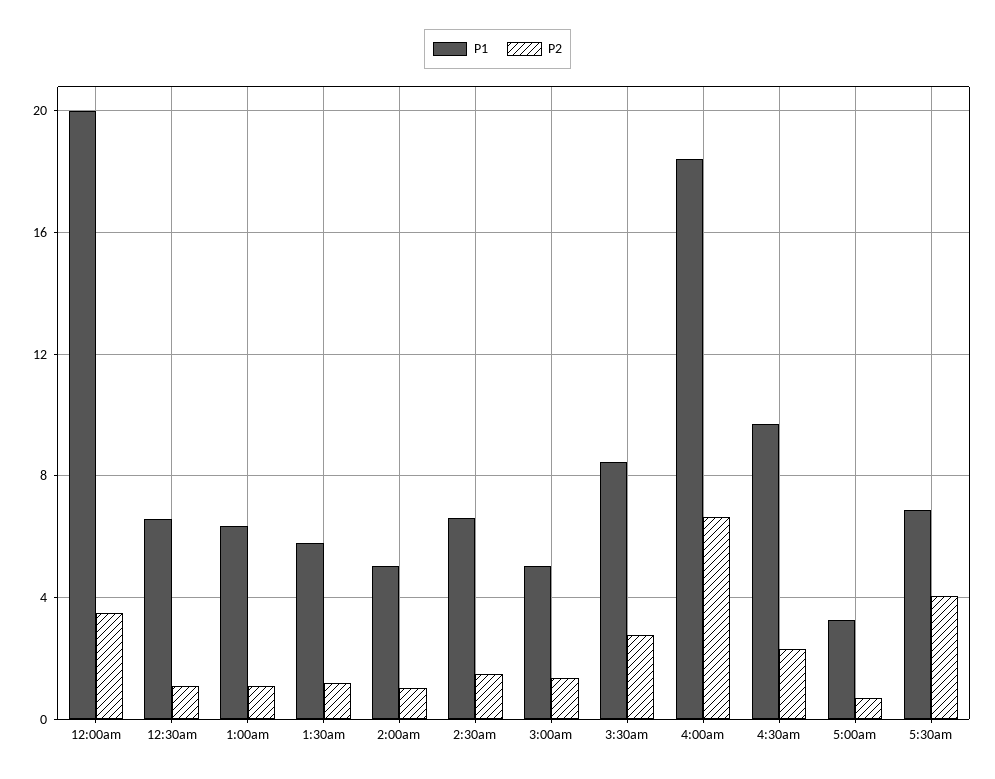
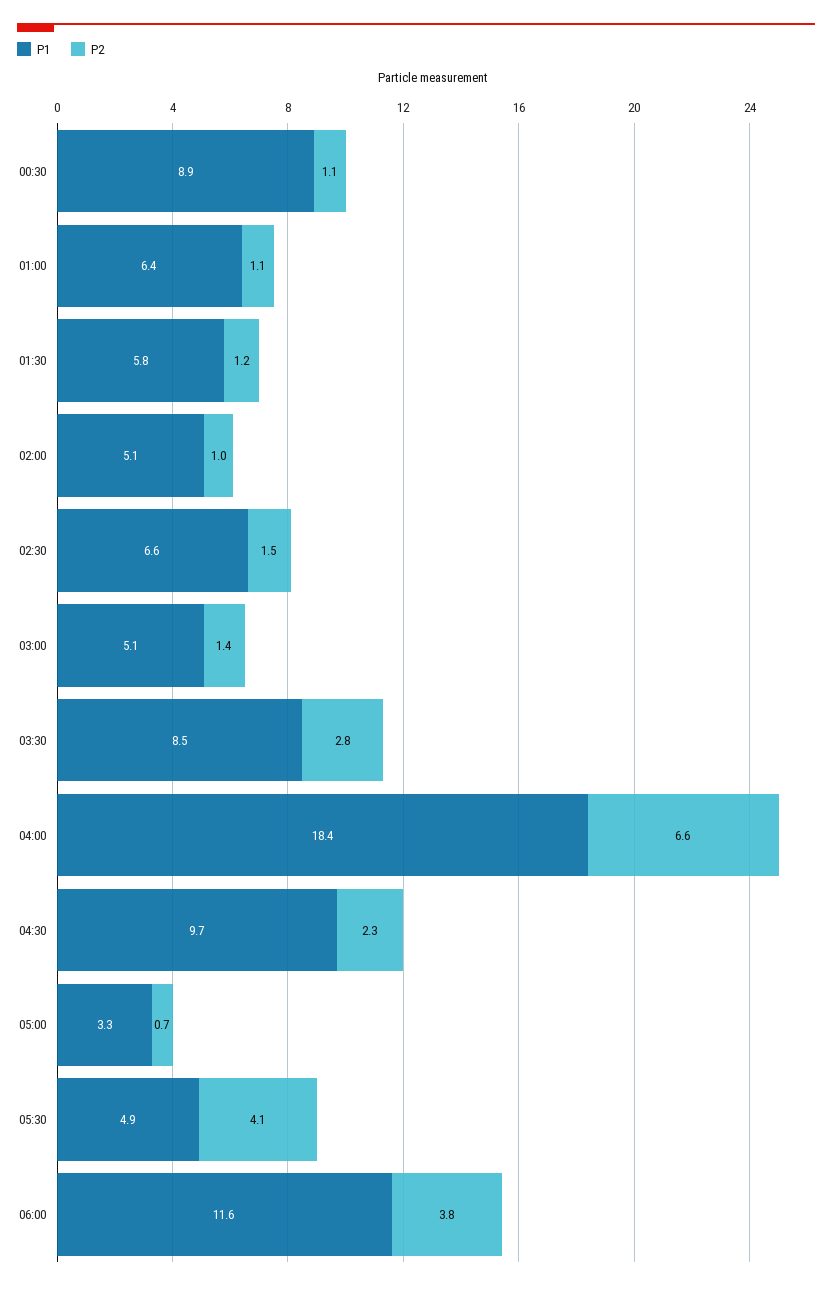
P1, 12:00am: 20 -> none
P2, 12:00am: 3.5 -> none
P1, 12:30am: 6.5 -> 8.9
P1, 5:30am: 7 -> 4.9
P1, 06:00: none -> 11.6
P2, 06:00: none -> 3.8

